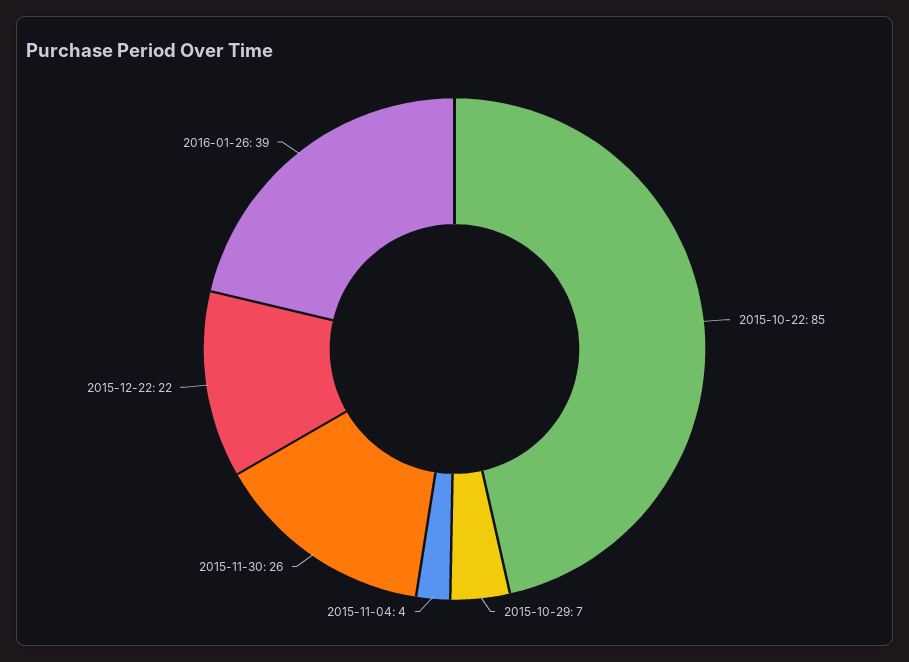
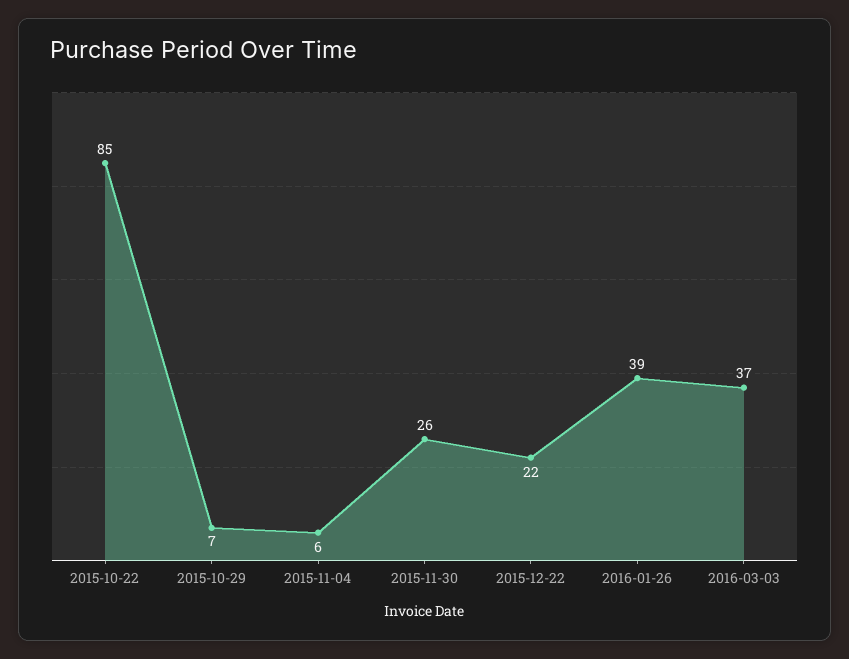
2015-11-04: 4 -> 6
2016-03-03: none -> 37

